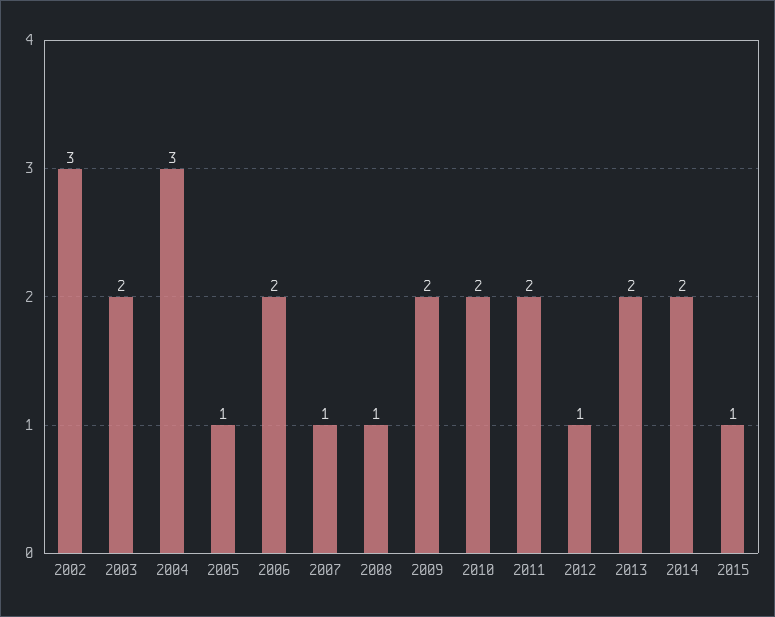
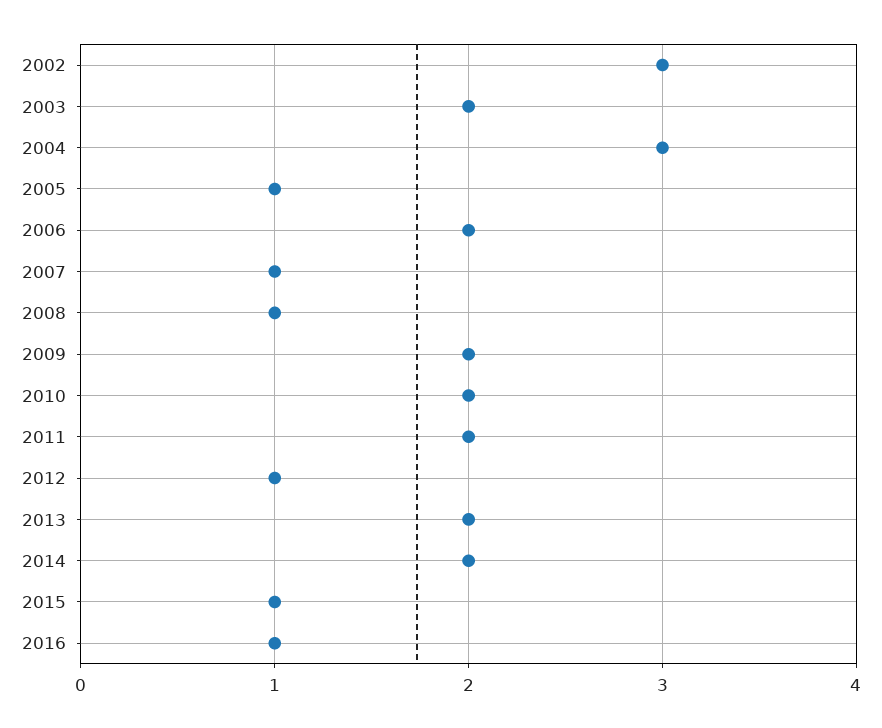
2016: none -> 1

